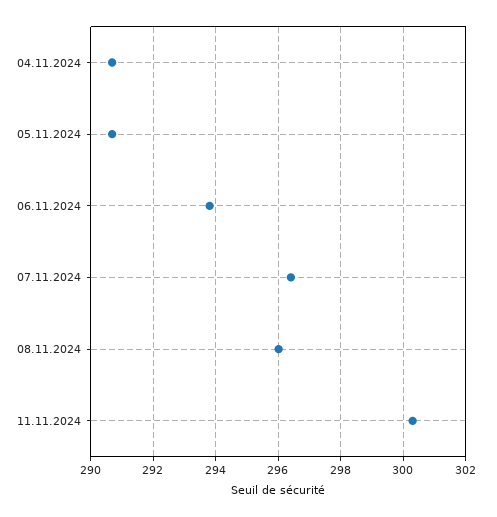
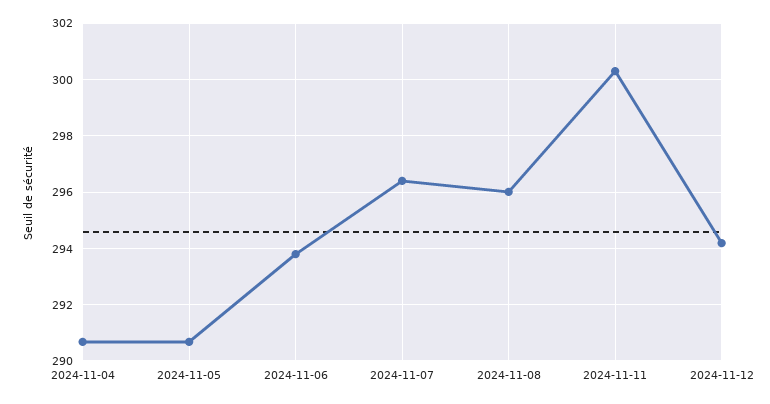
2024-11-12: none -> 294.25

